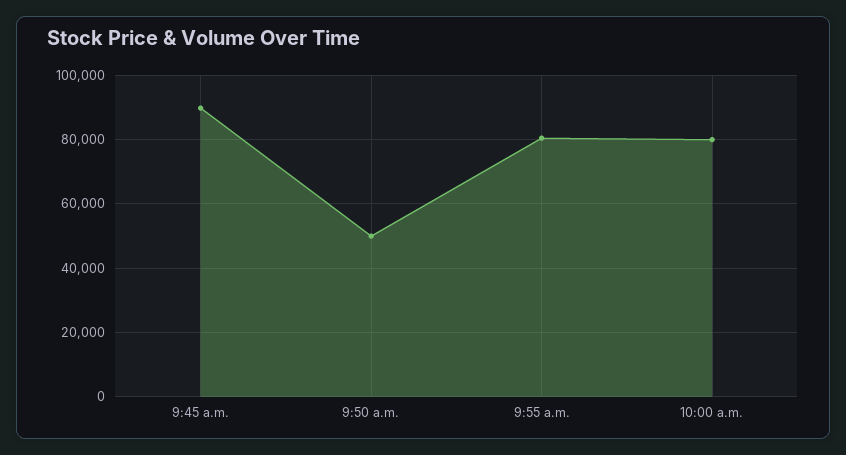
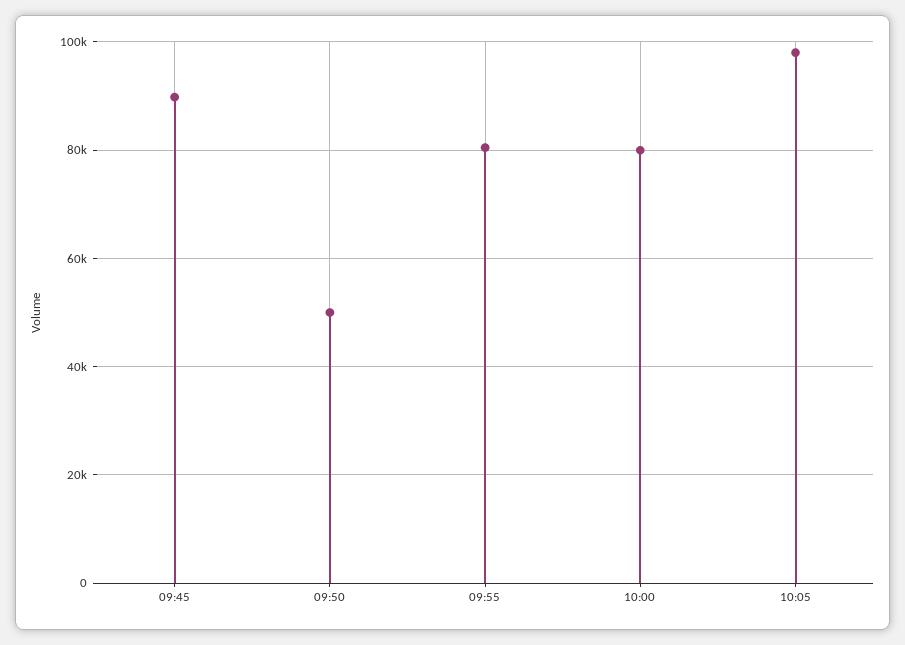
10:05: none -> 98000

